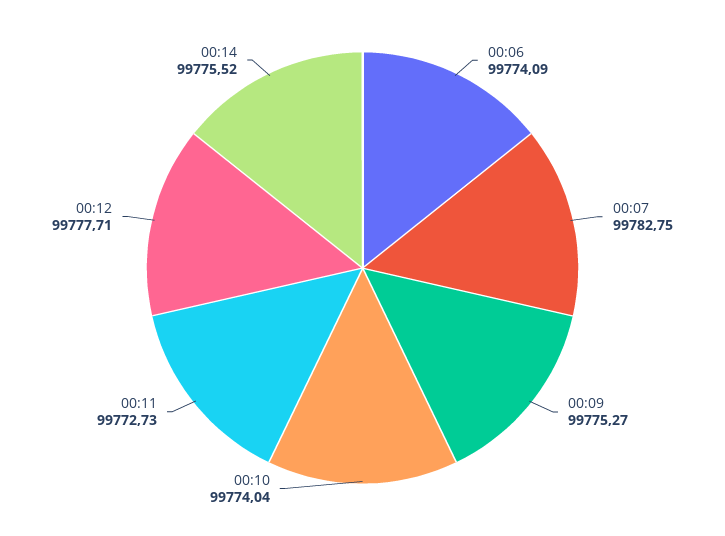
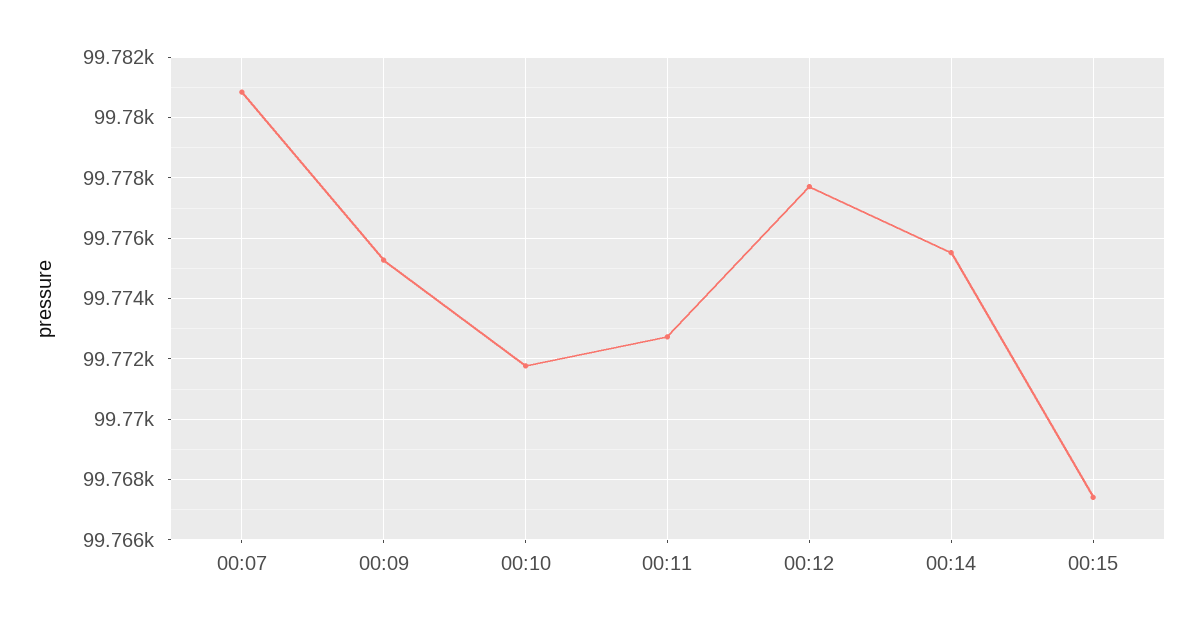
00:06: 99774.09 -> none
00:07: 99782.75 -> 99780.8
00:10: 99774.04 -> 99771.8
00:15: none -> 99767.4

